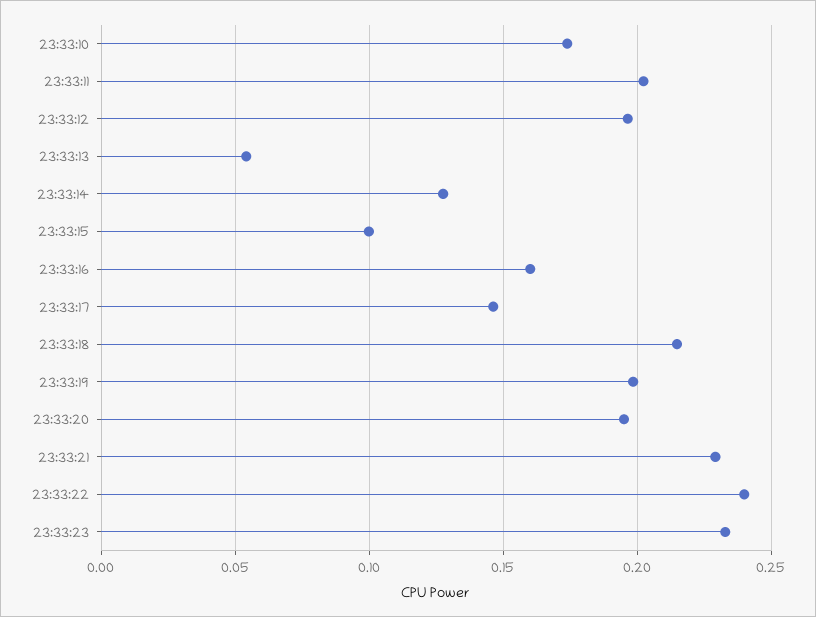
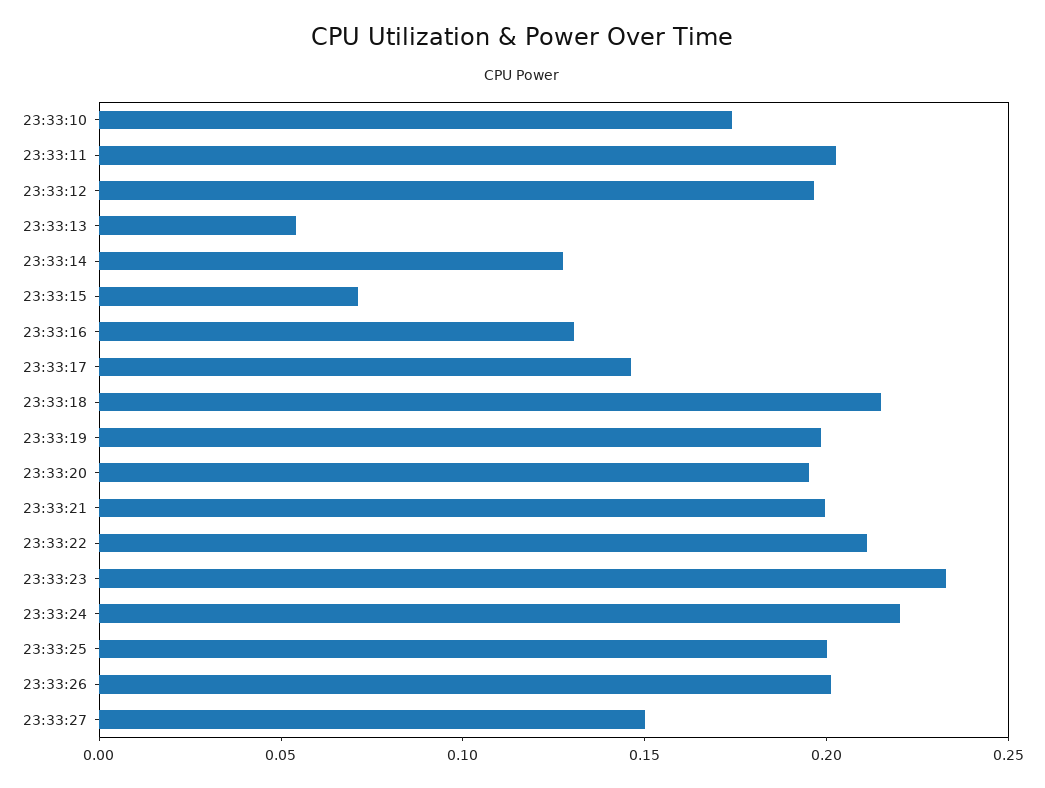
23:33:15: 0.1 -> 0.07
23:33:16: 0.16 -> 0.13
23:33:21: 0.23 -> 0.2
23:33:22: 0.24 -> 0.21
23:33:24: none -> 0.22
23:33:25: none -> 0.2
23:33:26: none -> 0.2
23:33:27: none -> 0.15

